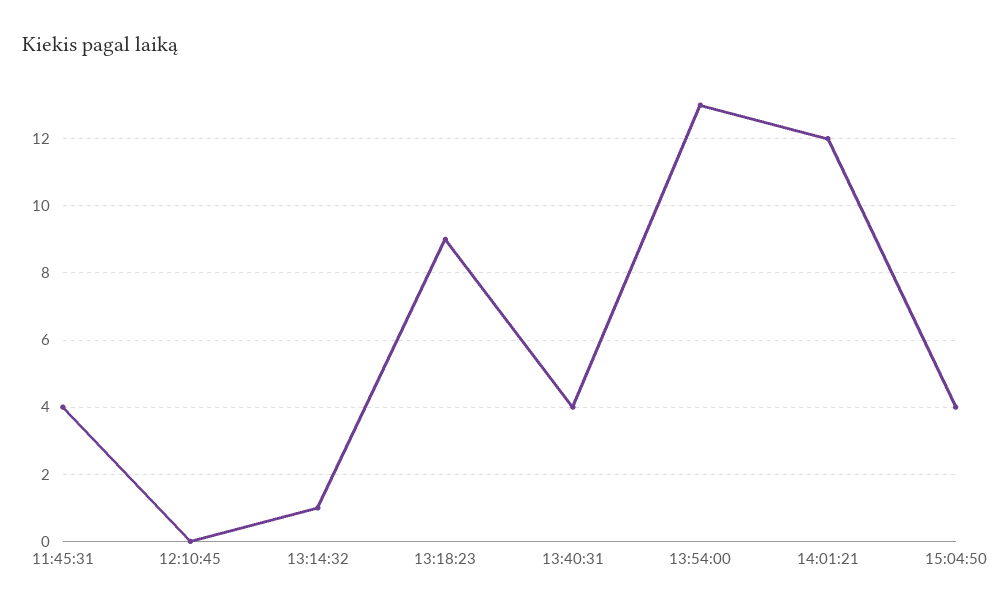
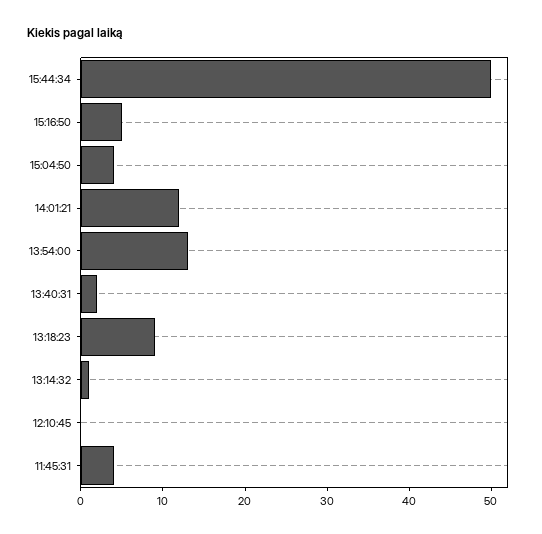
13:40:31: 4 -> 2
15:44:34: none -> 50
15:16:50: none -> 5

